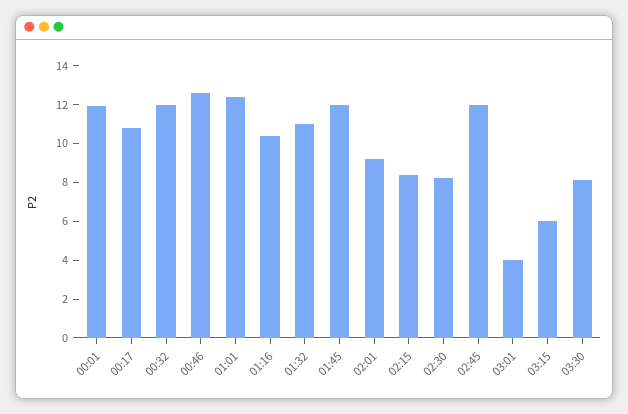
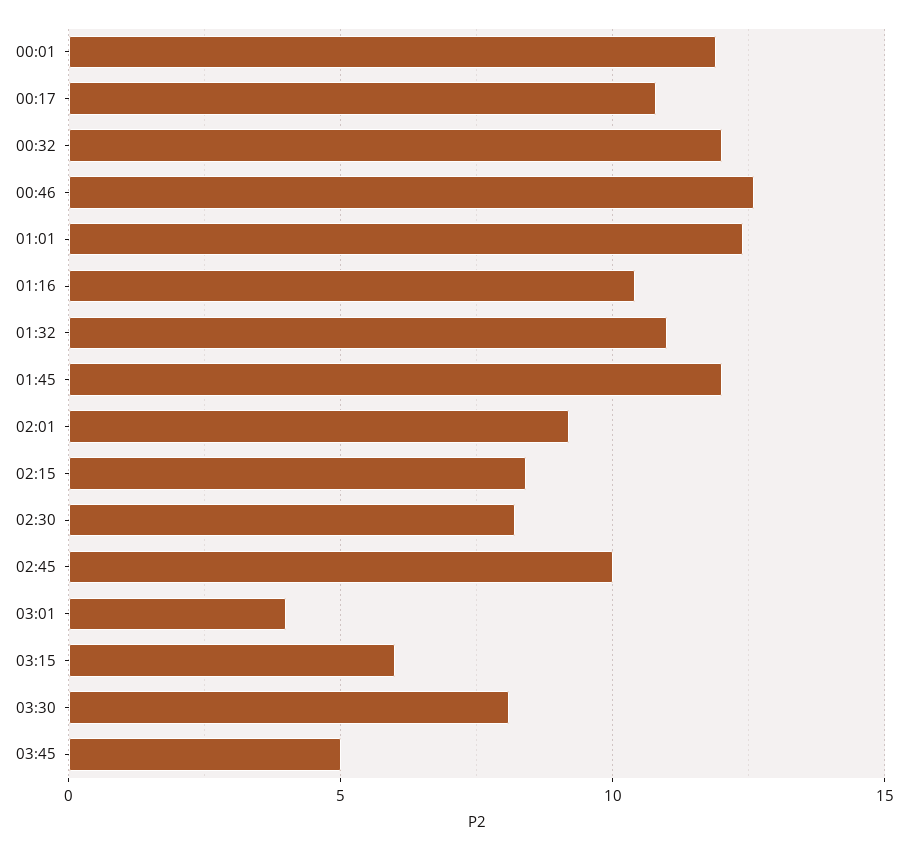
02:45: 12 -> 10
03:45: none -> 5

